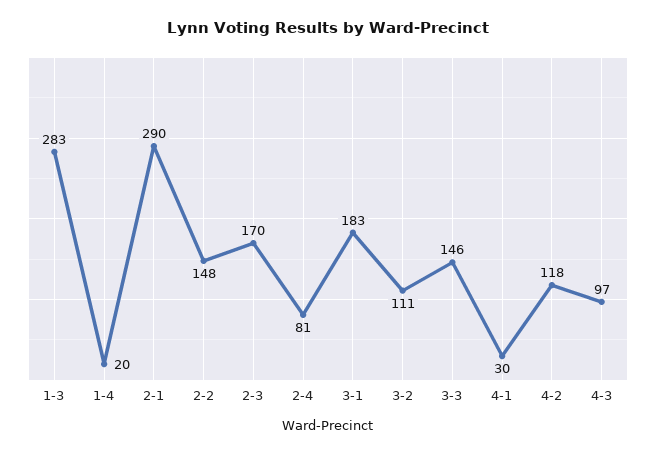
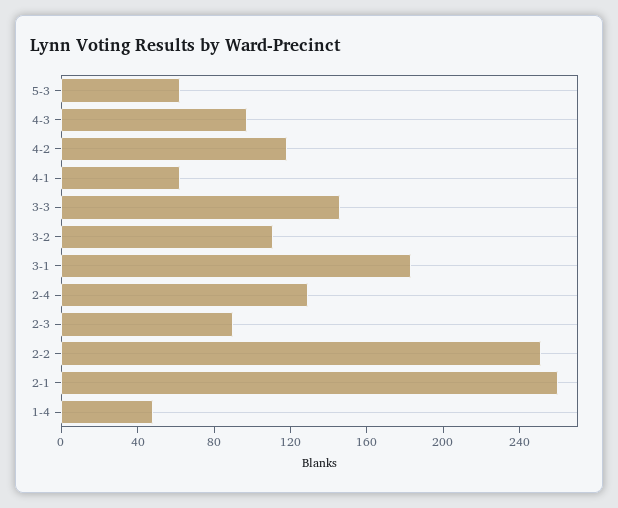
1-3: 283 -> none
1-4: 20 -> 50
2-1: 290 -> 260
2-2: 148 -> 250
2-3: 170 -> 90
2-4: 81 -> 130
4-1: 30 -> 60
5-3: none -> 60

